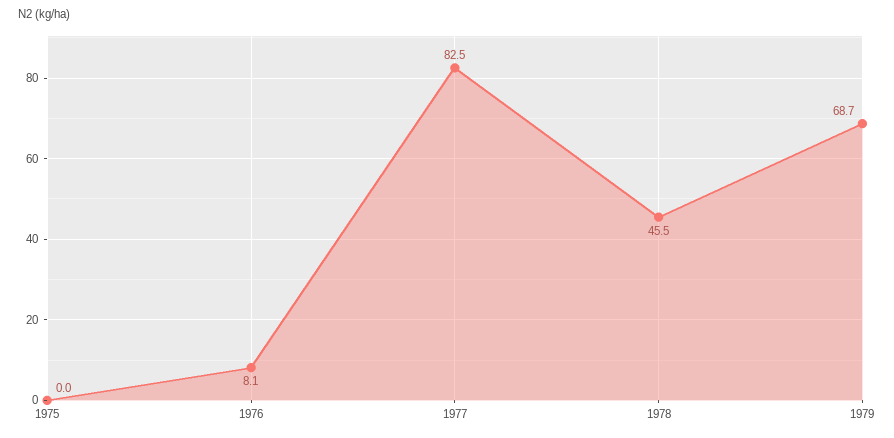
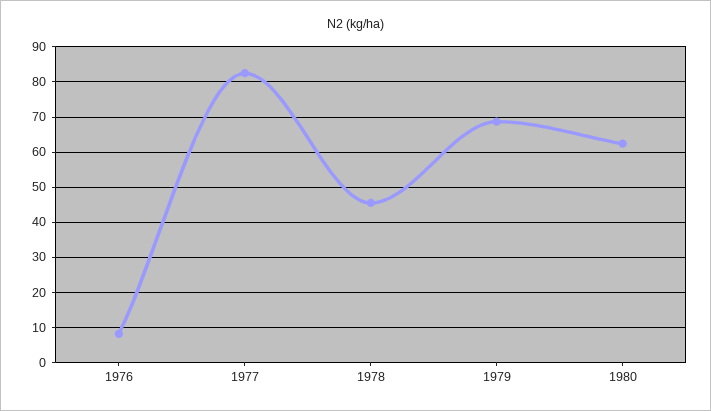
1975: 0 -> none
1980: none -> 62

